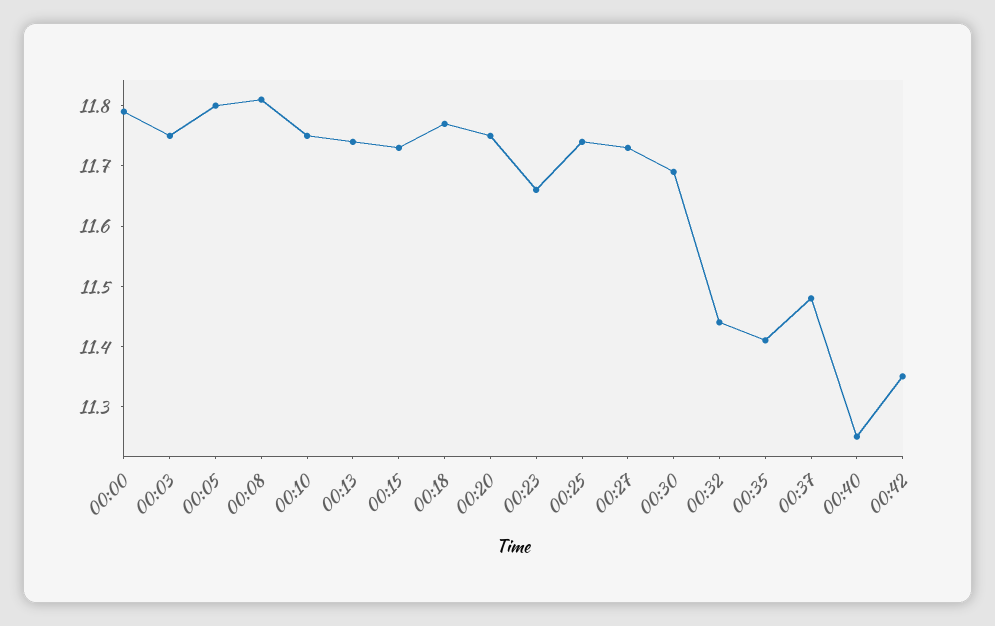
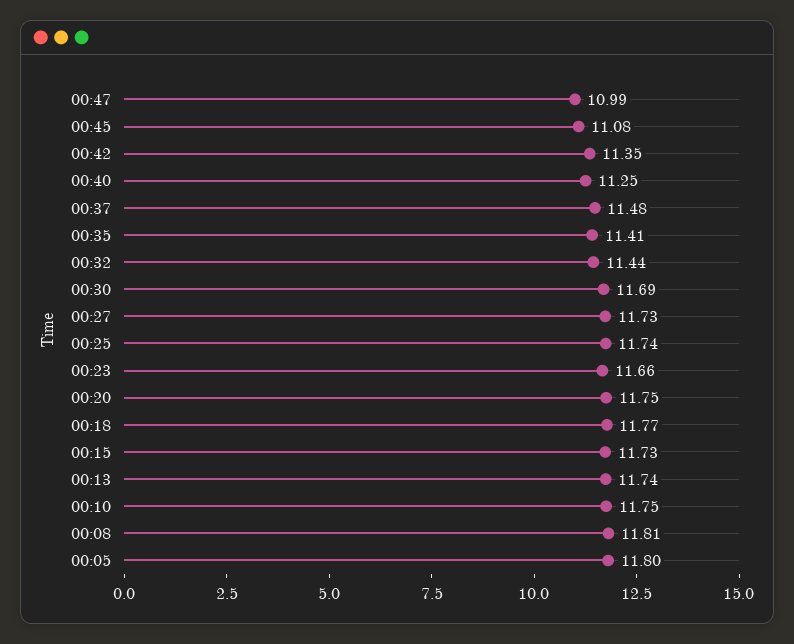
00:00: 11.8 -> none
00:03: 11.75 -> none
00:47: none -> 10.99
00:45: none -> 11.08

